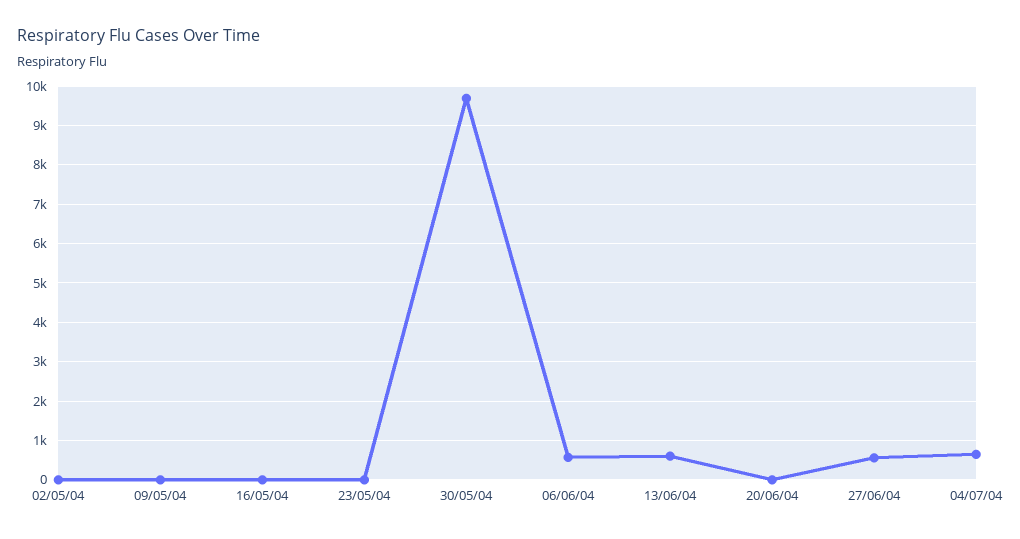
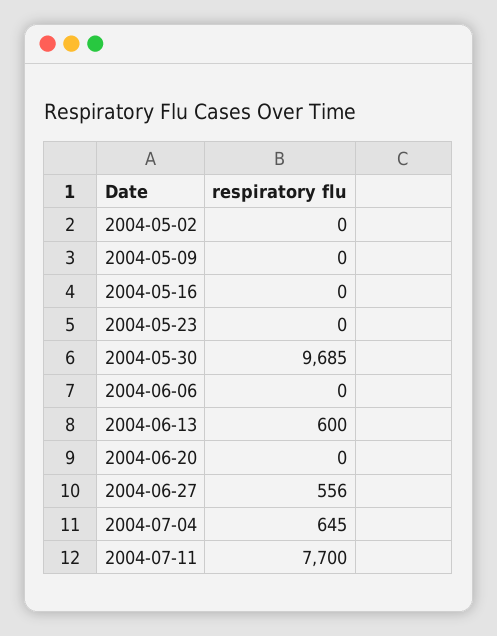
06/06/04: 600 -> 0
2004-07-11: none -> 7700

